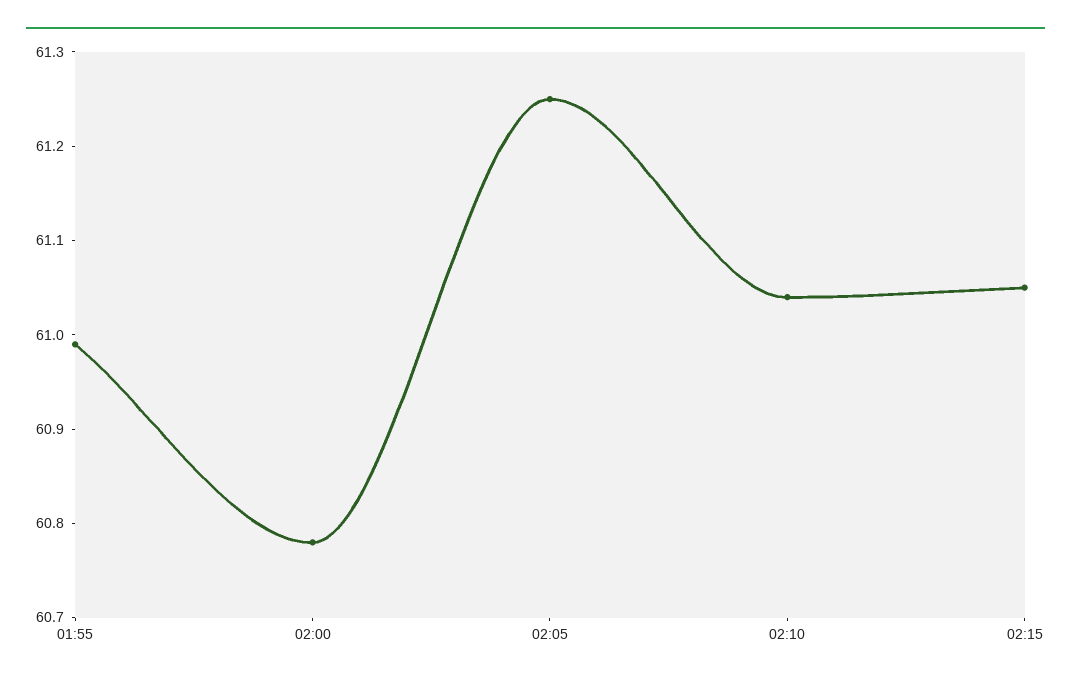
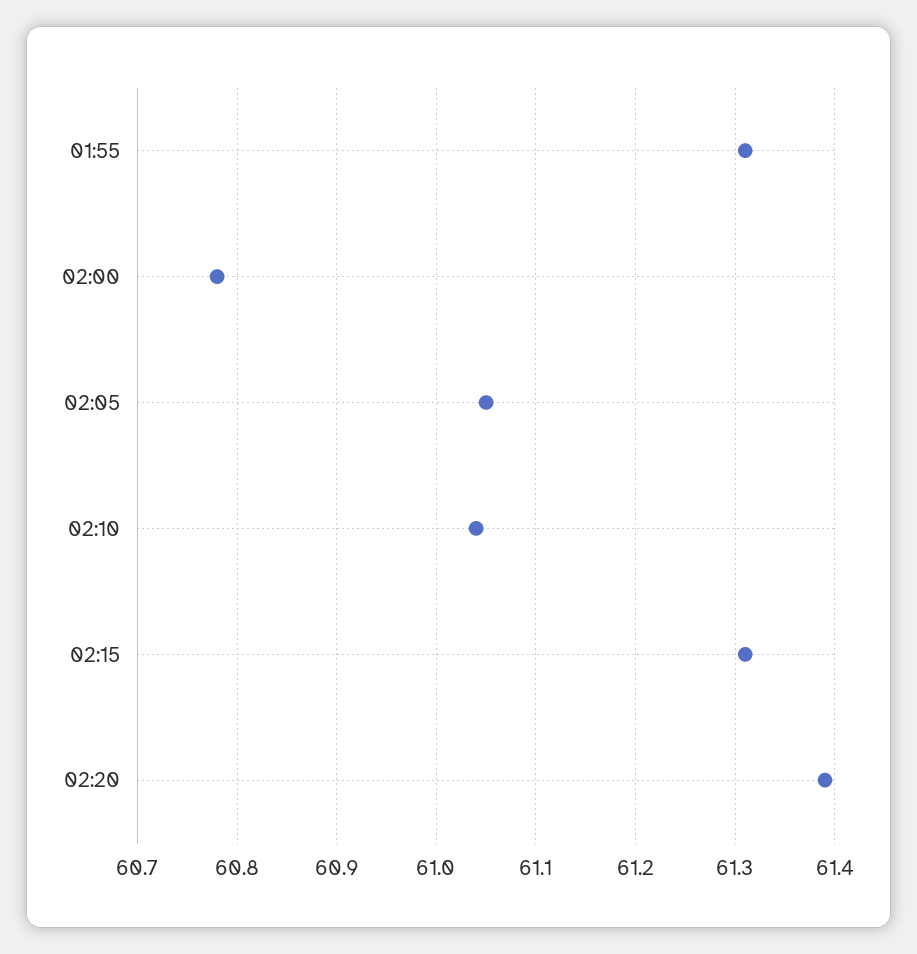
01:55: 60.99 -> 61.31
02:05: 61.25 -> 61.05
02:15: 61.05 -> 61.31
02:20: none -> 61.39

